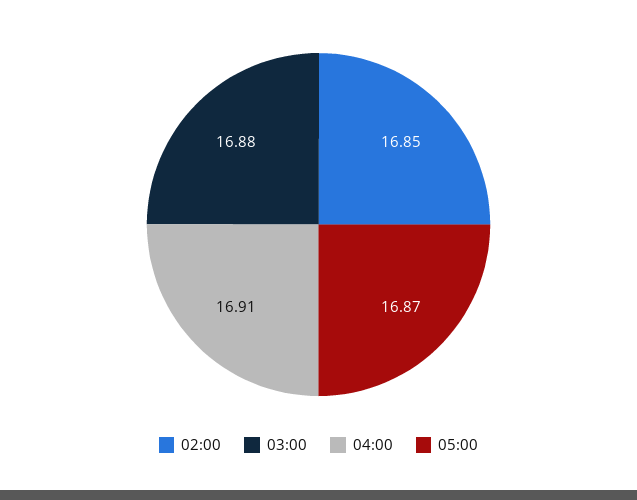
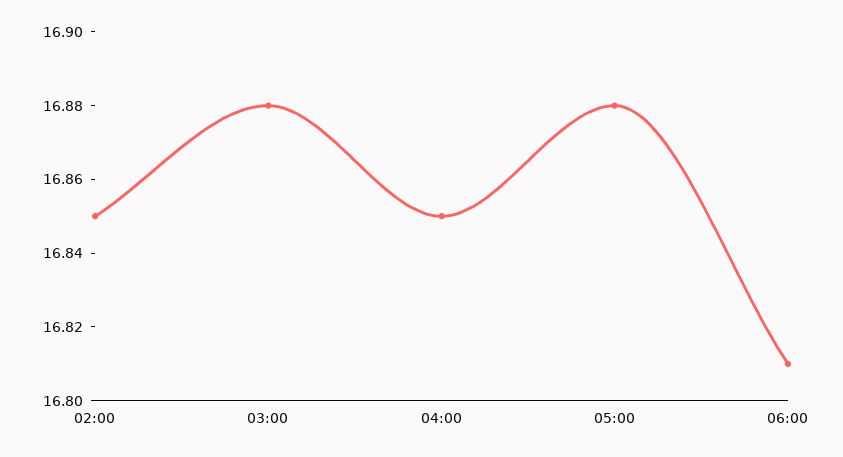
04:00: 16.91 -> 16.85
05:00: 16.87 -> 16.88
06:00: none -> 16.81

